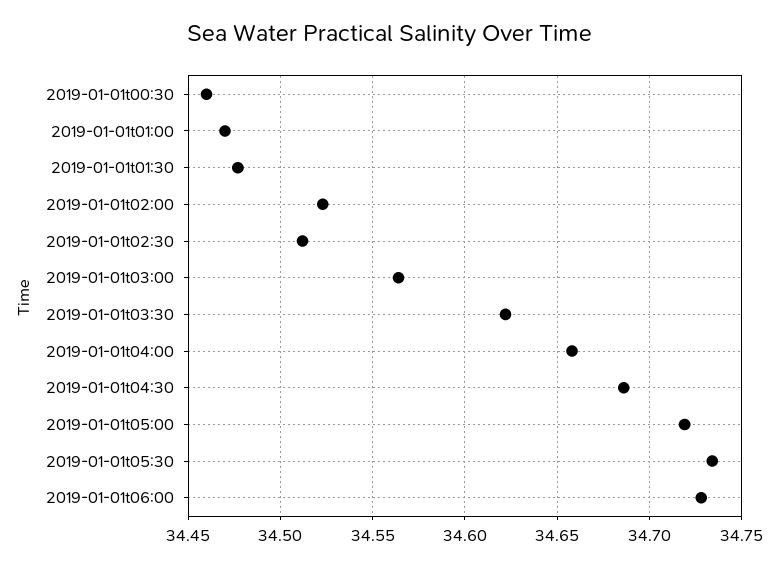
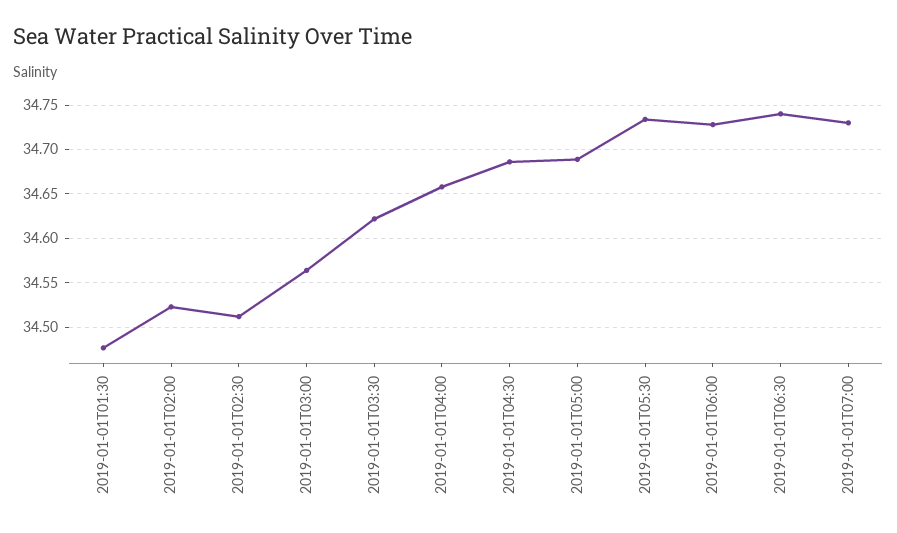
2019-01-01t00:30: 34.46 -> none
2019-01-01t01:00: 34.47 -> none
2019-01-01t05:00: 34.72 -> 34.69
2019-01-01T06:30: none -> 34.74
2019-01-01T07:00: none -> 34.73

